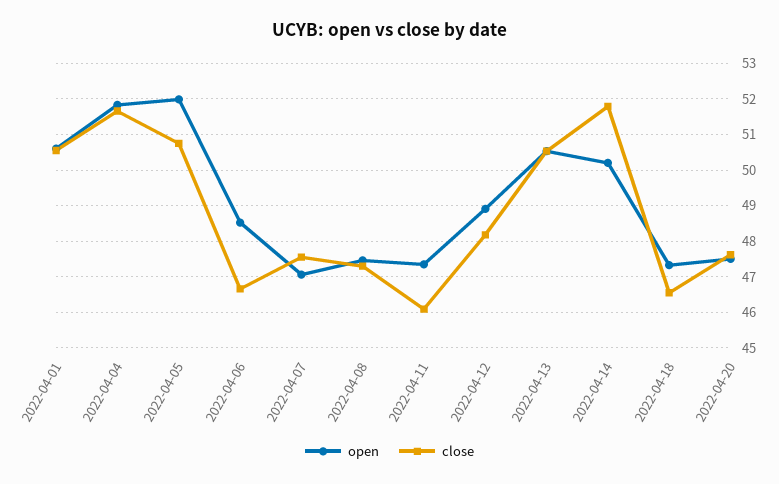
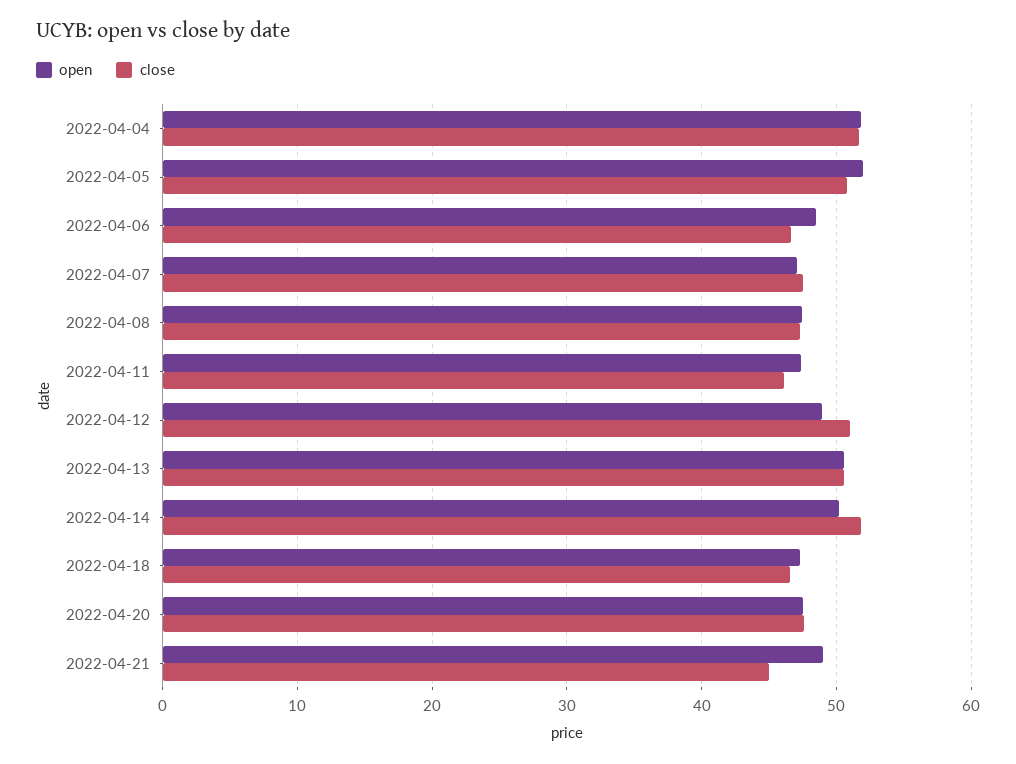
open, 2022-04-01: 50.6 -> none
close, 2022-04-01: 50.6 -> none
close, 2022-04-12: 48.2 -> 51
open, 2022-04-21: none -> 49
close, 2022-04-21: none -> 45

